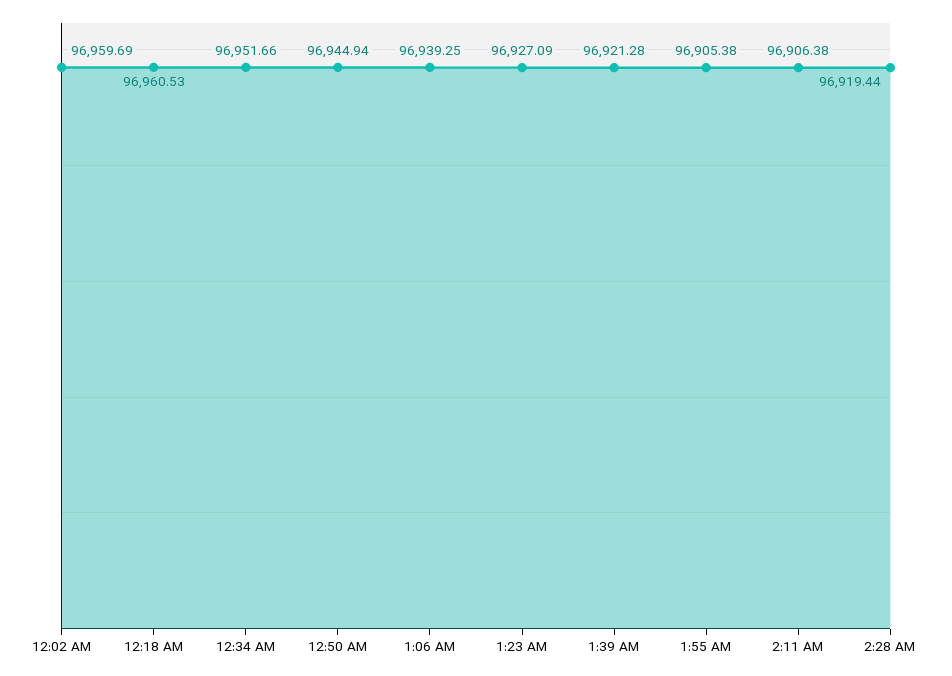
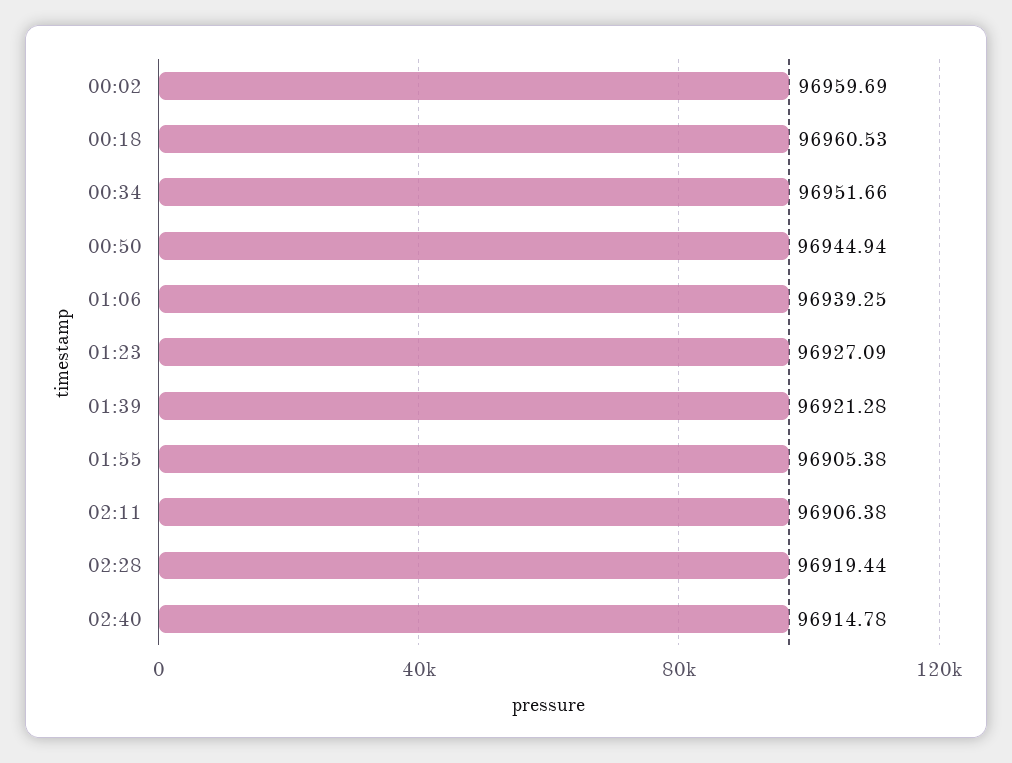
02:40: none -> 96914.78

